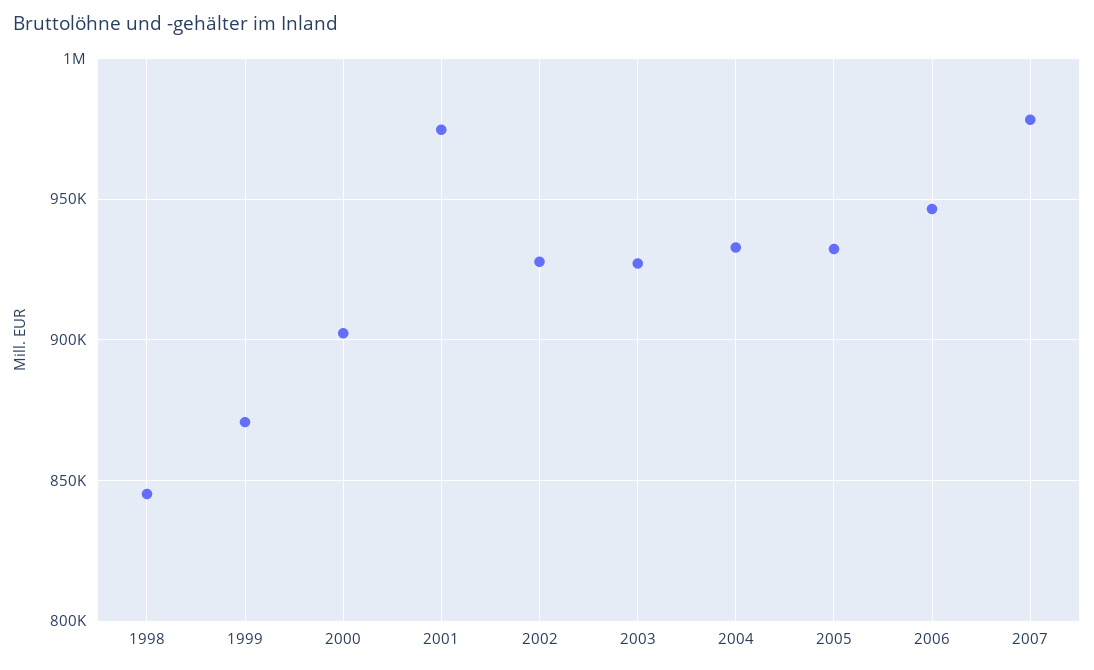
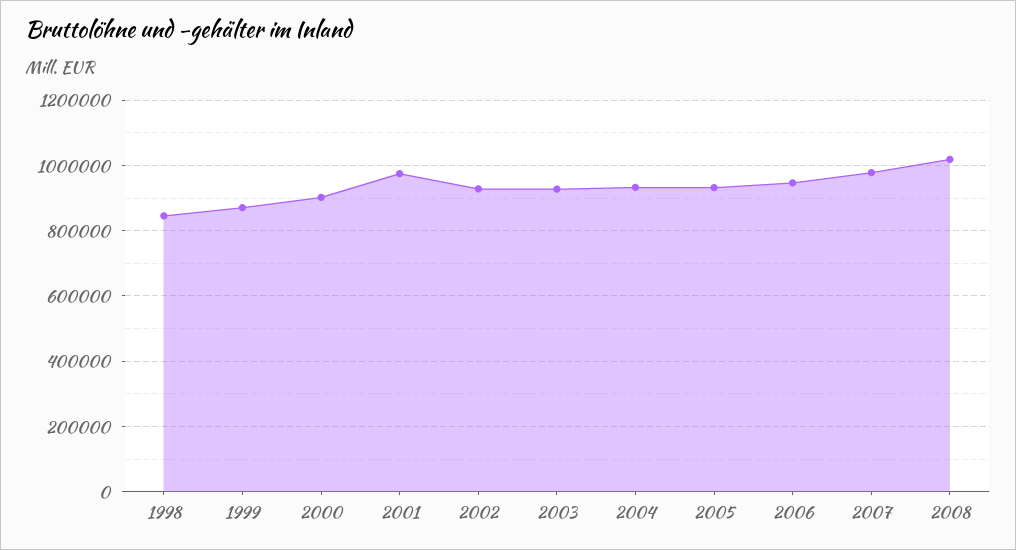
2008: none -> 1020000

